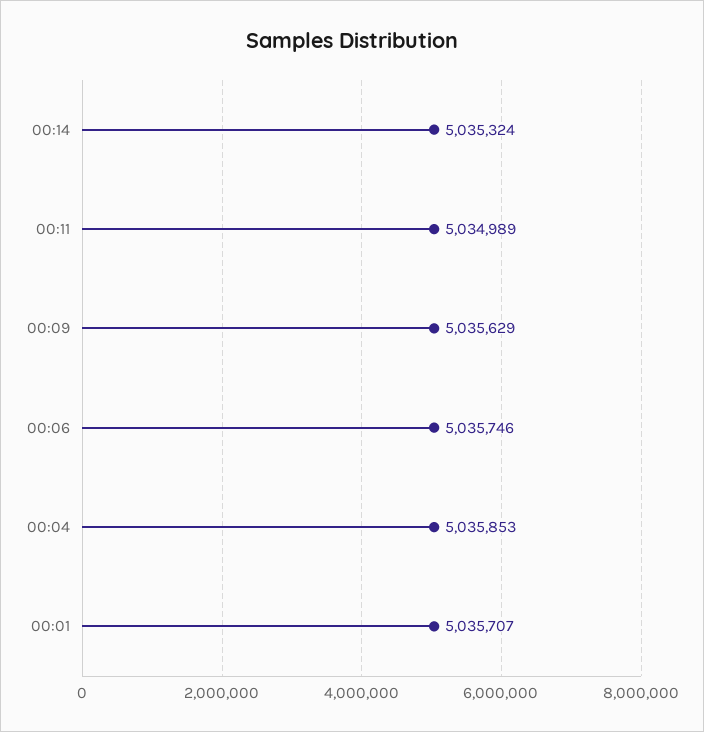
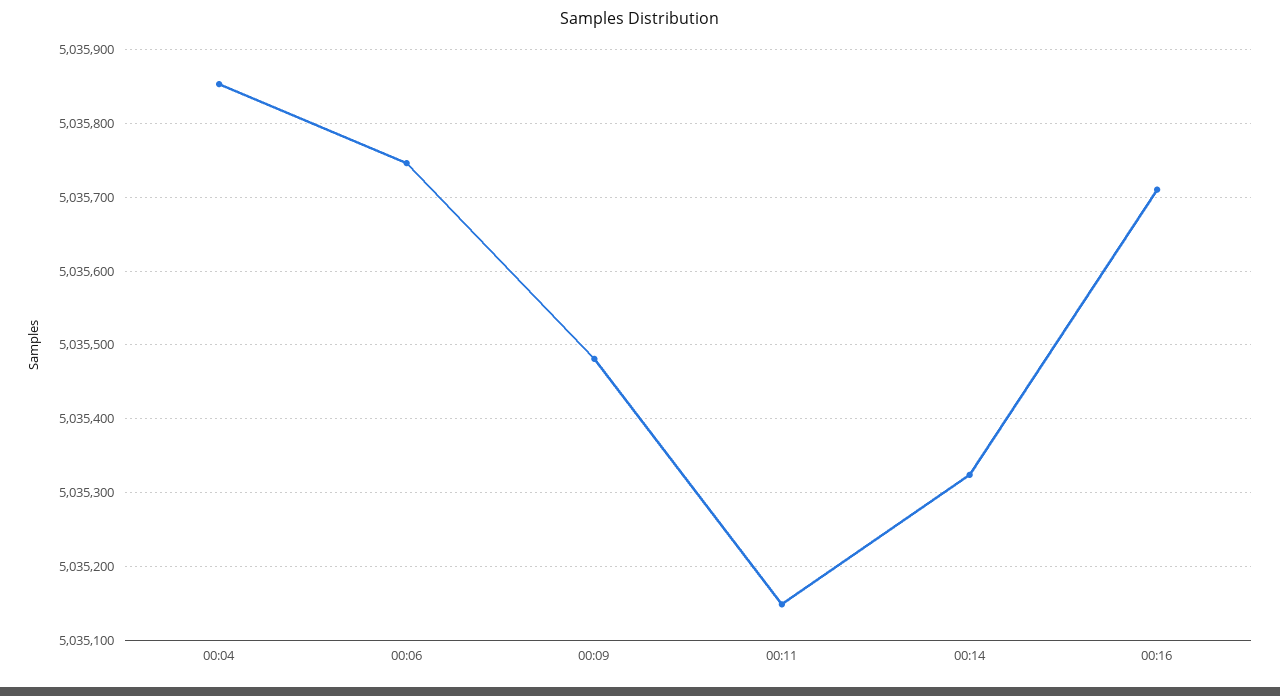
00:11: 5034989 -> 5035150
00:09: 5035629 -> 5035480
00:01: 5035707 -> none
00:16: none -> 5035710

